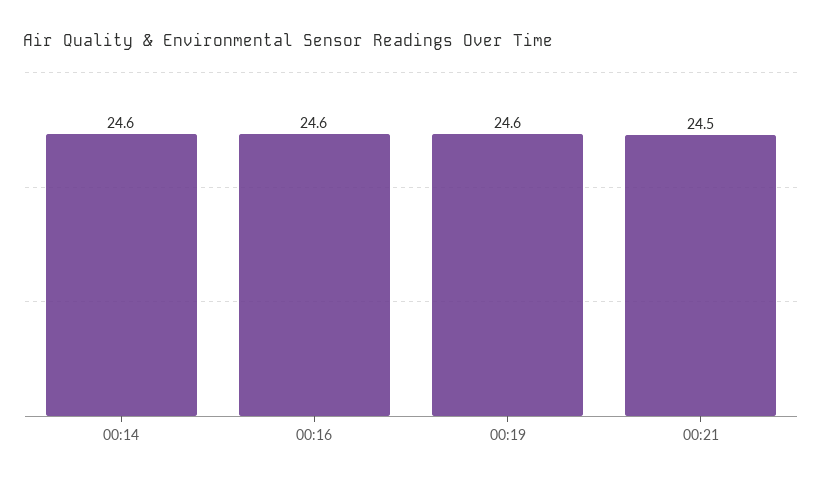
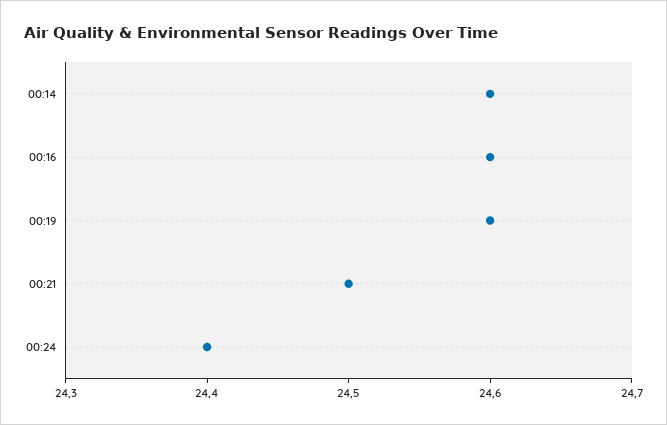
00:24: none -> 24.4

